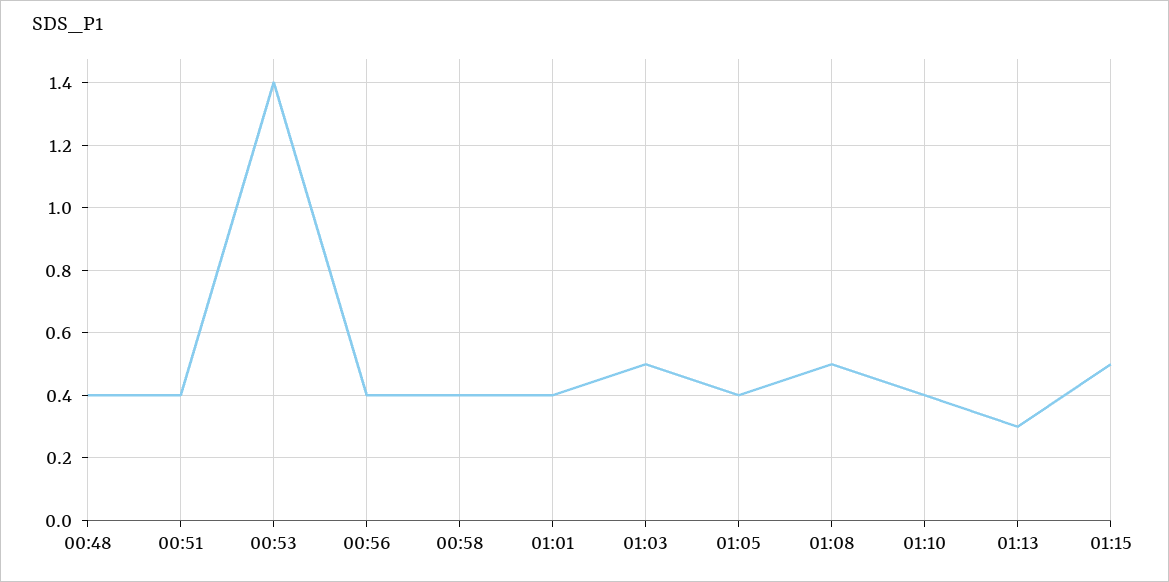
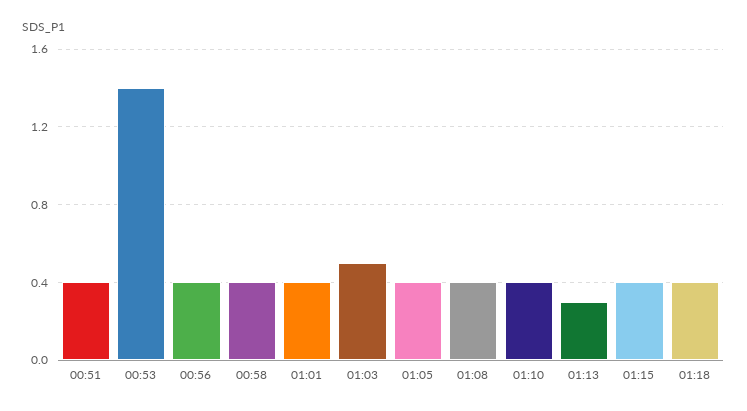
00:48: 0.4 -> none
01:08: 0.5 -> 0.4
01:15: 0.5 -> 0.4
01:18: none -> 0.4

